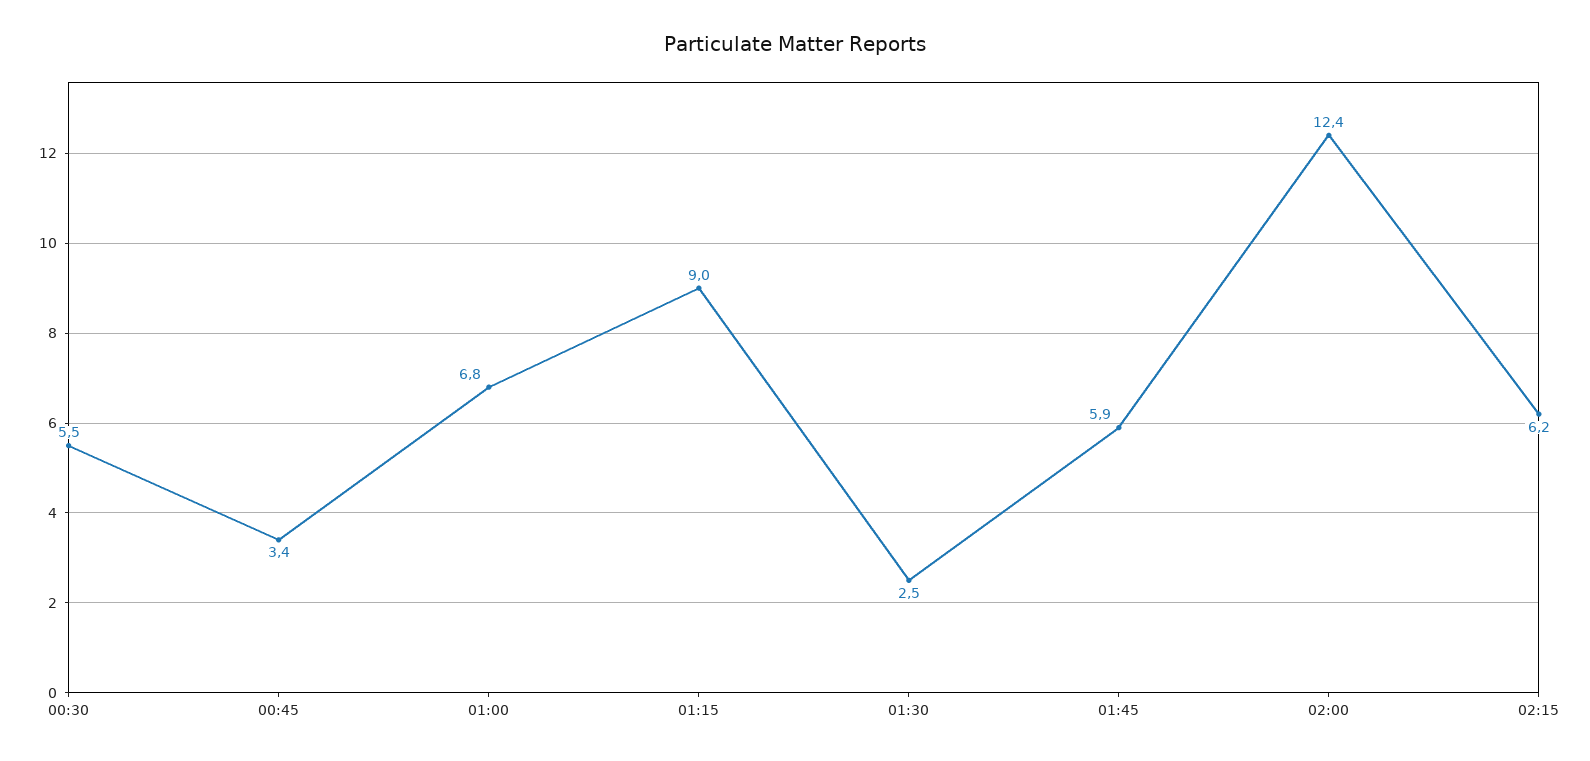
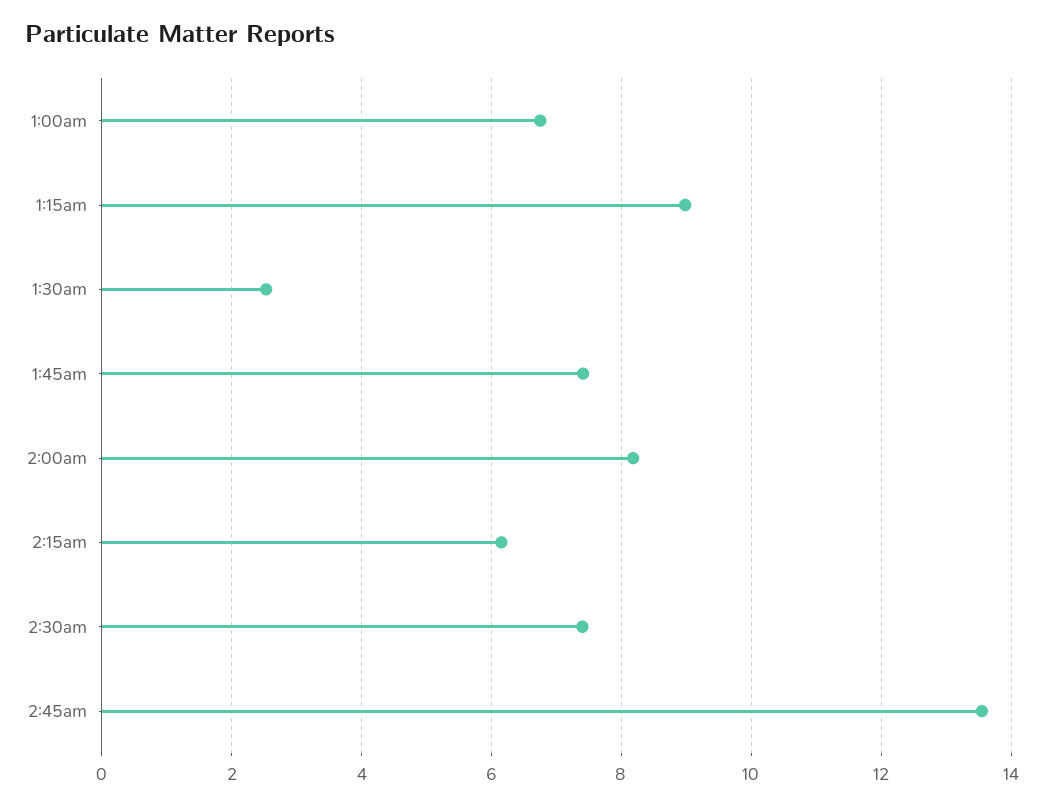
00:30: 5.5 -> none
00:45: 3.4 -> none
01:45: 5.9 -> 7.4
02:00: 12.4 -> 8.2
2:30am: none -> 7.4
2:45am: none -> 13.6

